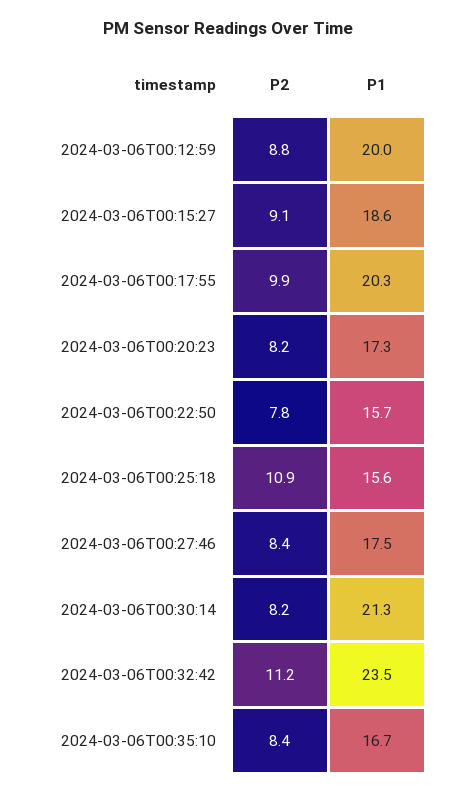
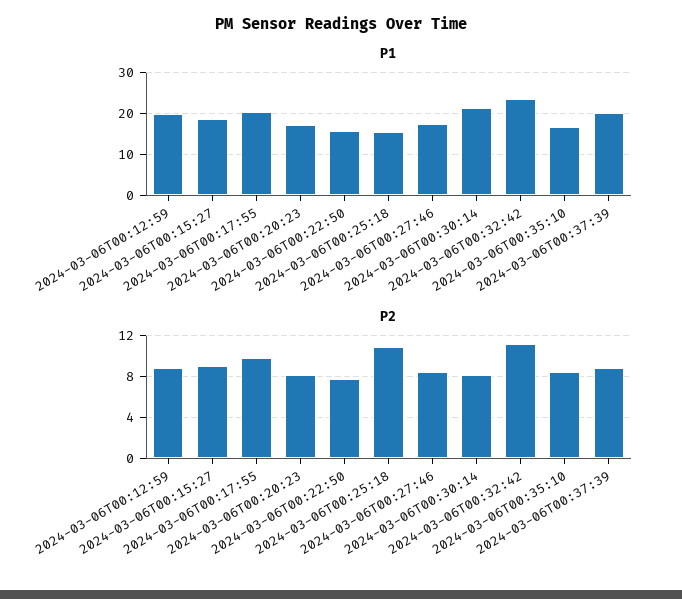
P1, 2024-03-06T00:37:39: none -> 20
P2, 2024-03-06T00:37:39: none -> 9

